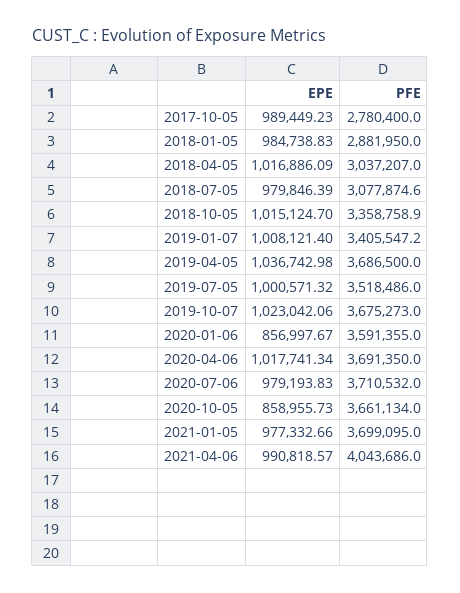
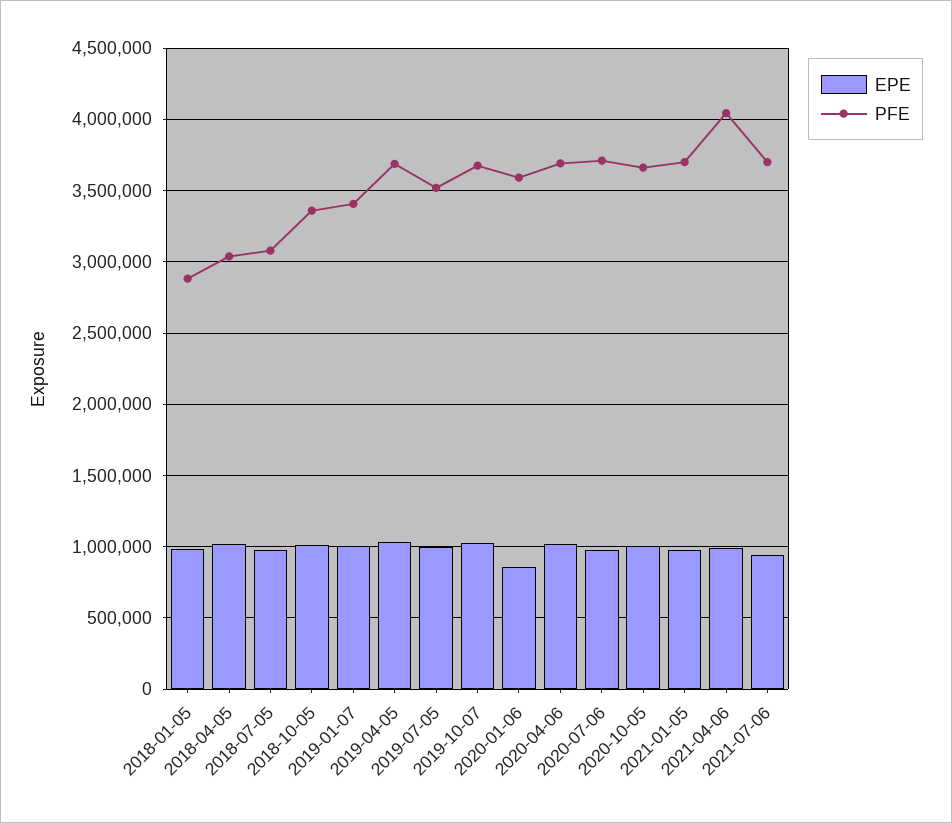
EPE, 2017-10-05: 989449.23 -> none
PFE, 2017-10-05: 2780400 -> none
EPE, 2020-10-05: 858955.73 -> 1000000
EPE, 2021-07-06: none -> 950000
PFE, 2021-07-06: none -> 3700000

